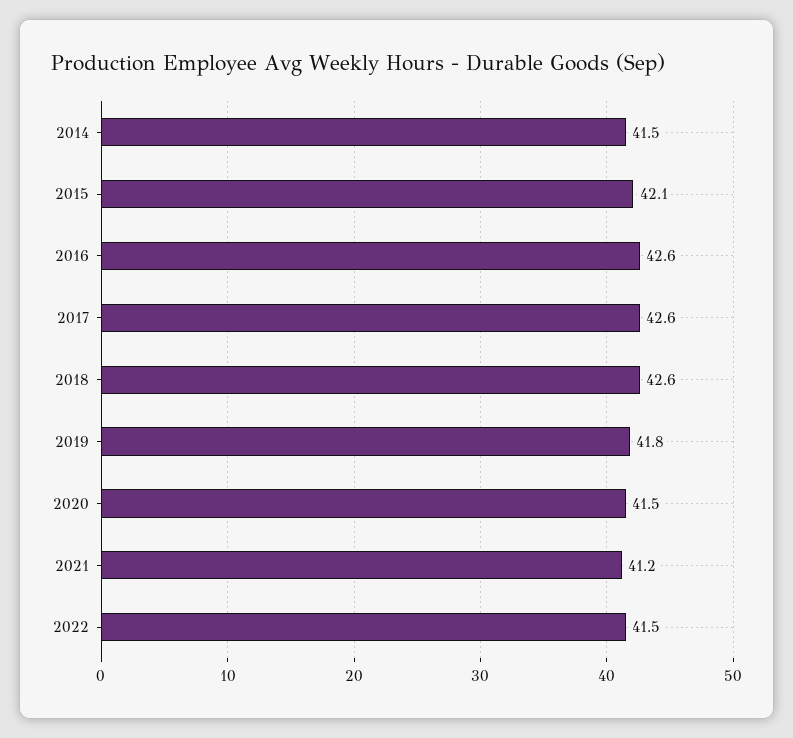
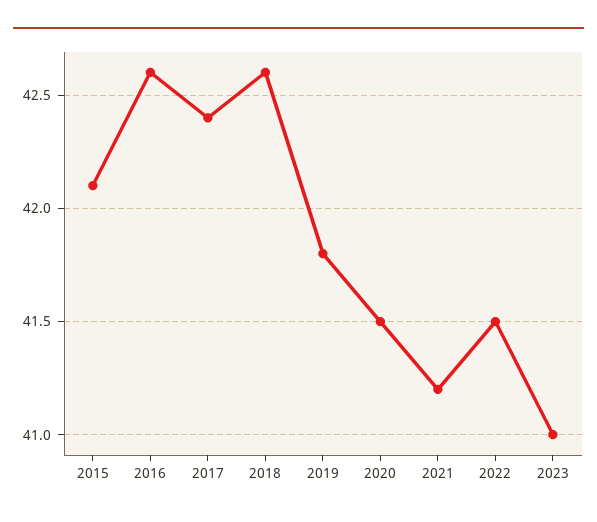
2014: 41.5 -> none
2017: 42.6 -> 42.4
2023: none -> 41

